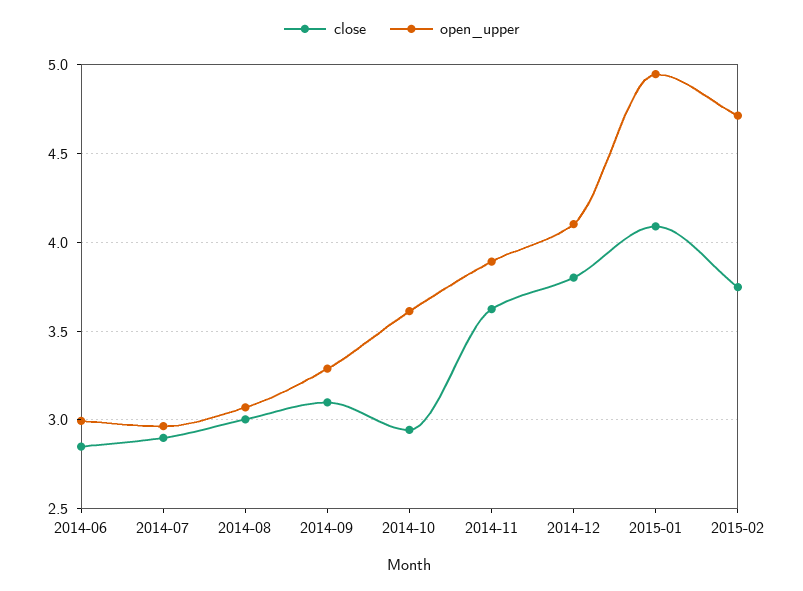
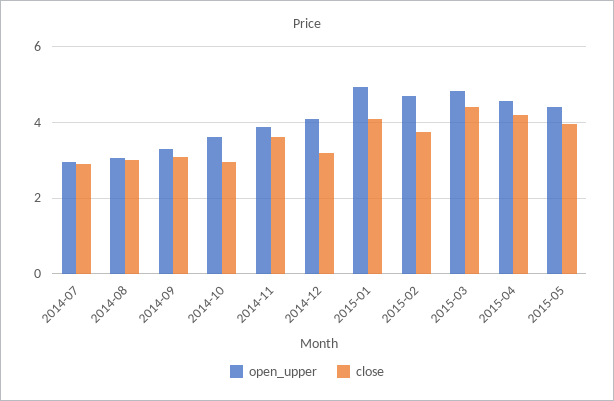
close, 2014-06: 2.85 -> none
open_upper, 2014-06: 3 -> none
close, 2014-12: 3.8 -> 3.2
open_upper, 2015-03: none -> 4.8
close, 2015-03: none -> 4.4
open_upper, 2015-04: none -> 4.6
close, 2015-04: none -> 4.2
open_upper, 2015-05: none -> 4.4
close, 2015-05: none -> 4

